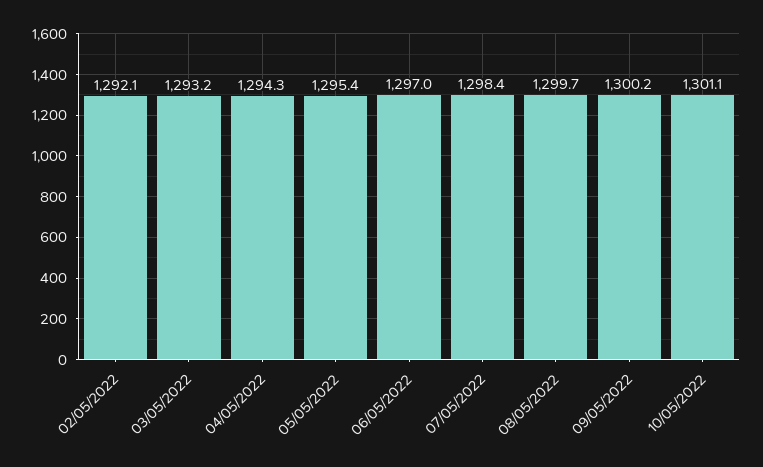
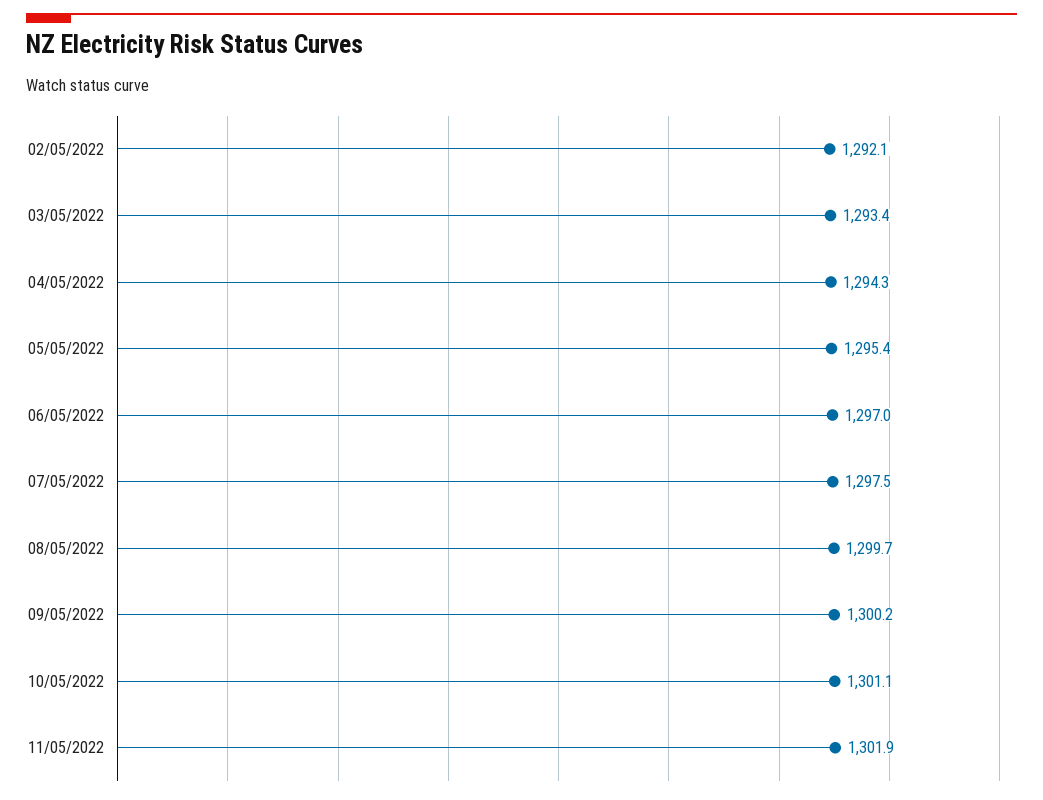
03/05/2022: 1293.2 -> 1293.4
07/05/2022: 1298.4 -> 1297.5
11/05/2022: none -> 1301.9

